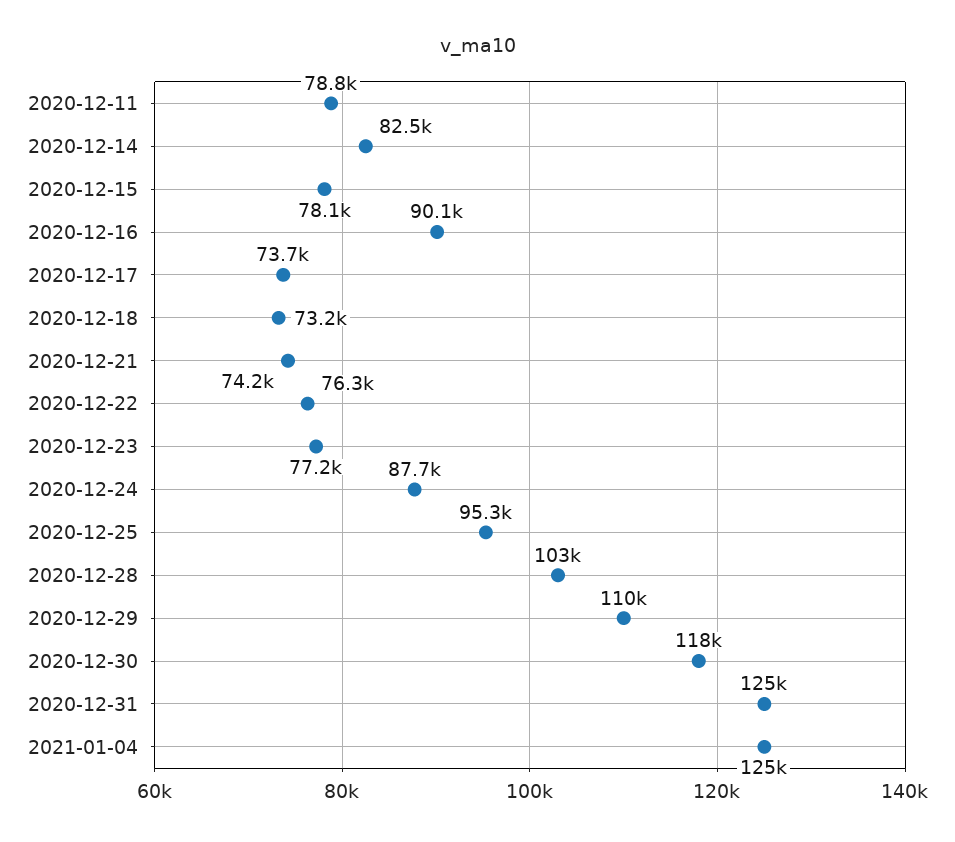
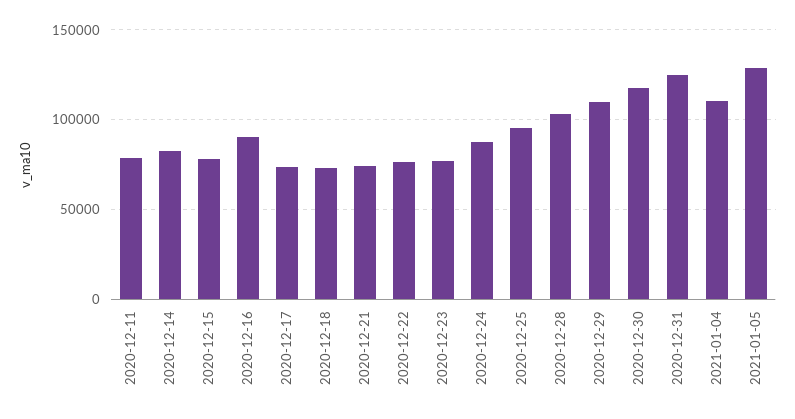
2021-01-04: 125000 -> 110000
2021-01-05: none -> 130000

